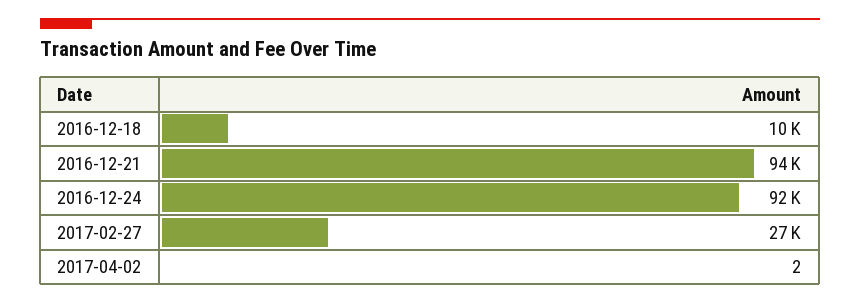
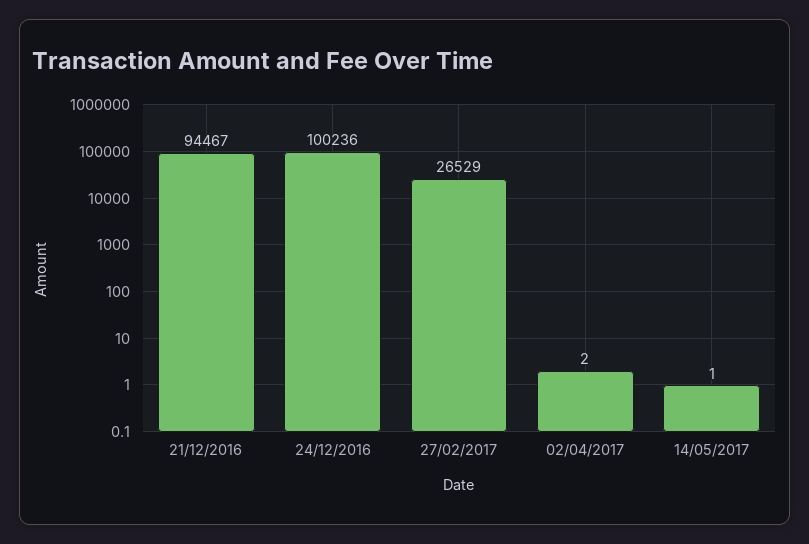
2016-12-18: 10000 -> none
2016-12-24: 92000 -> 100236
14/05/2017: none -> 1

